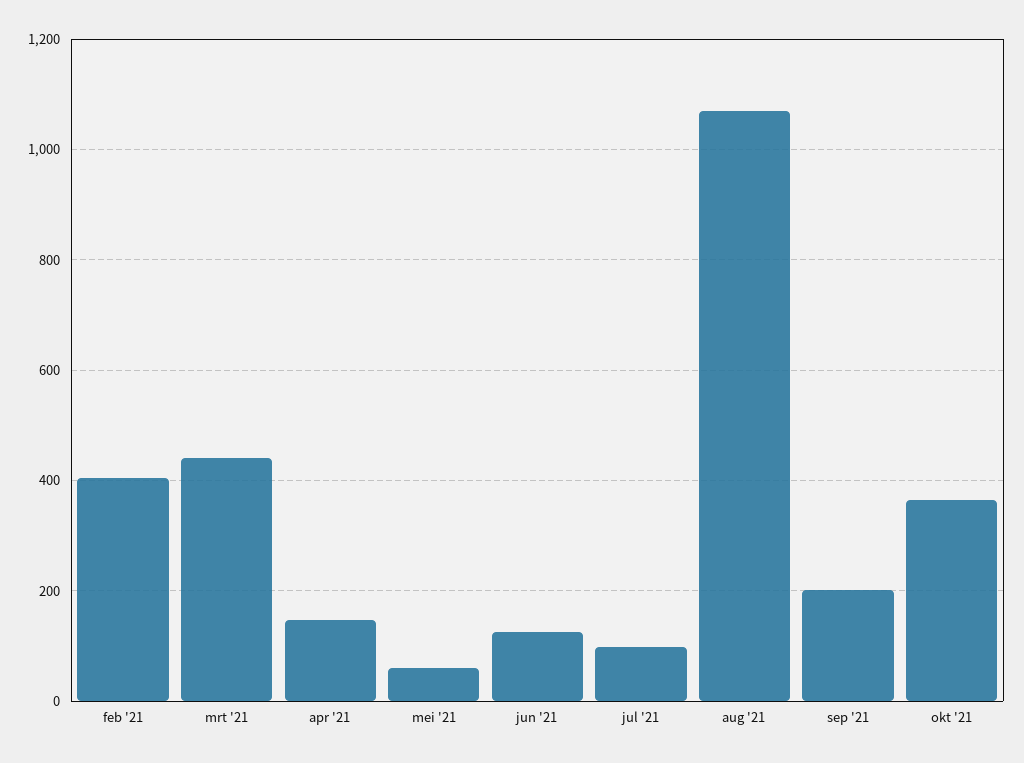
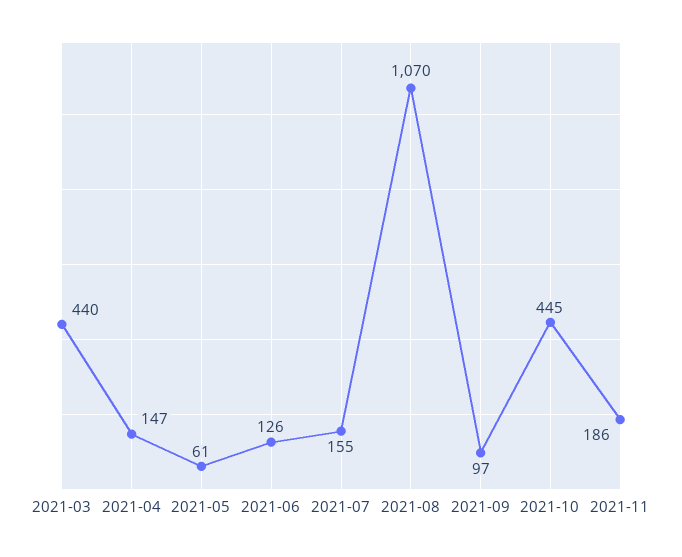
feb '21: 400 -> none
jul '21: 100 -> 155
sep '21: 200 -> 97
okt '21: 360 -> 445
2021-11: none -> 186

